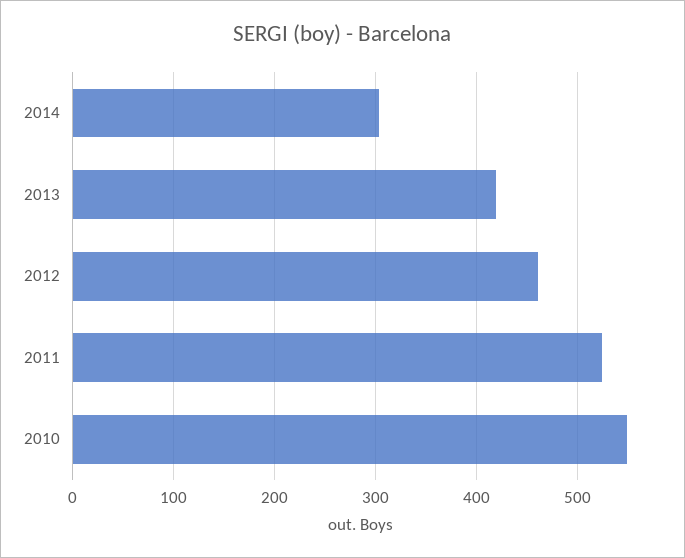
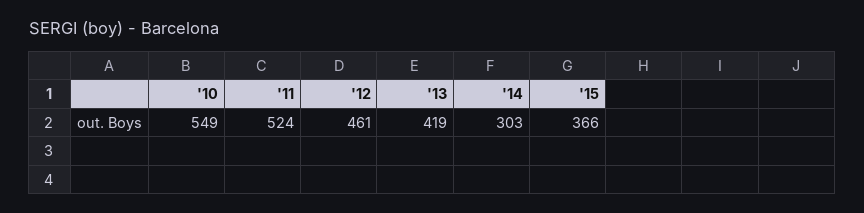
'15: none -> 366

